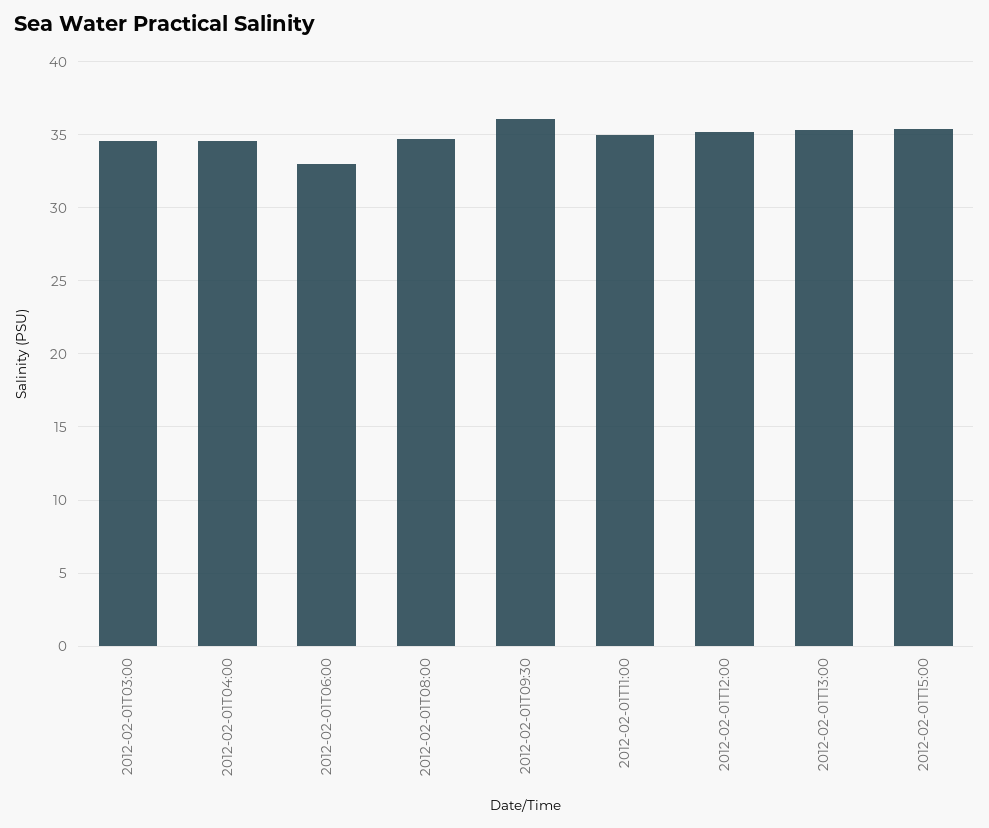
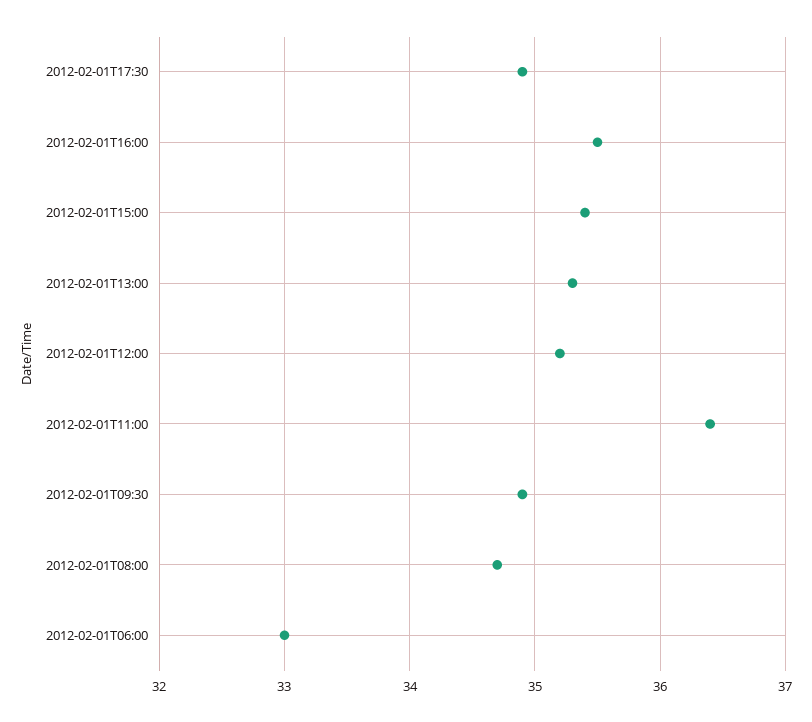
2012-02-01T03:00: 34.5 -> none
2012-02-01T04:00: 34.5 -> none
2012-02-01T09:30: 36 -> 34.9
2012-02-01T11:00: 35 -> 36.4
2012-02-01T17:30: none -> 34.9
2012-02-01T16:00: none -> 35.5

